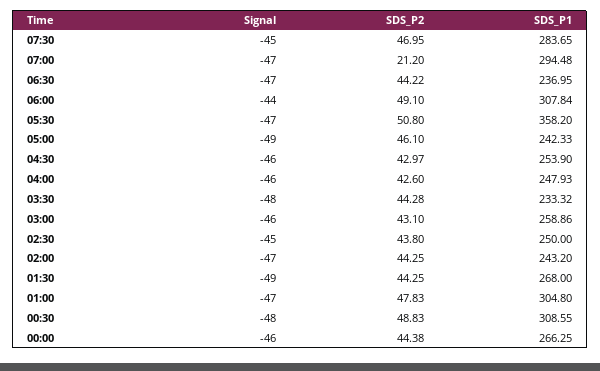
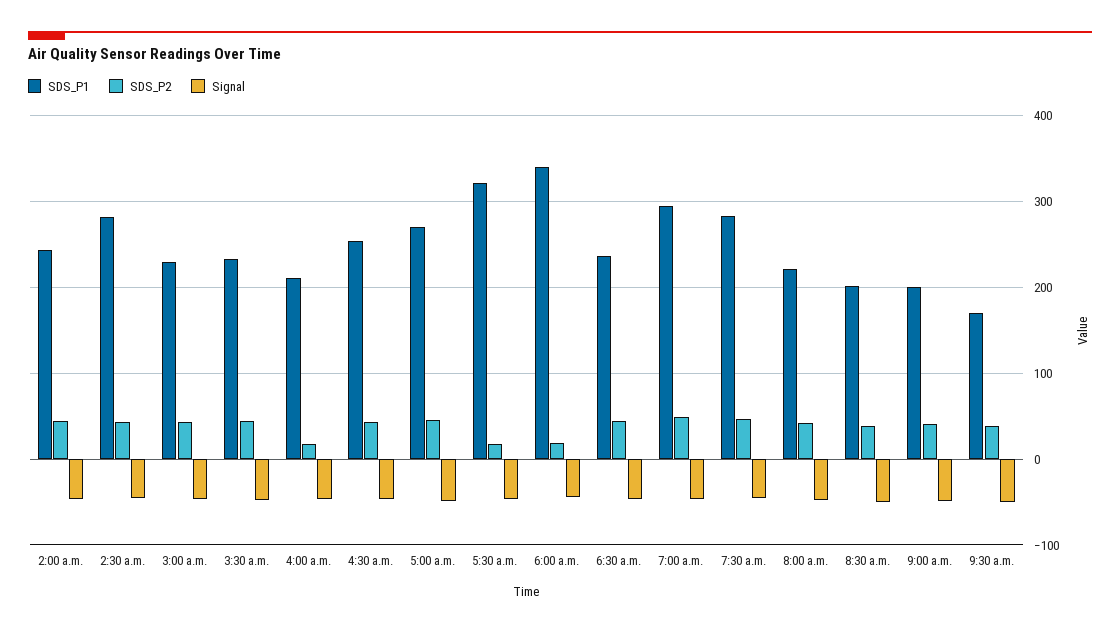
SDS_P2, 07:00: 21.2 -> 50
SDS_P2, 06:00: 49.1 -> 20
SDS_P1, 06:00: 307.84 -> 340
SDS_P2, 05:30: 50.8 -> 20
SDS_P1, 05:30: 358.2 -> 320
SDS_P1, 05:00: 242.33 -> 270
SDS_P2, 04:00: 42.6 -> 20
SDS_P1, 04:00: 247.93 -> 210
SDS_P1, 03:00: 258.86 -> 230
SDS_P1, 02:30: 250 -> 280
Signal, 01:30: -49 -> none
SDS_P2, 01:30: 44.25 -> none
SDS_P1, 01:30: 268 -> none
Signal, 01:00: -47 -> none
SDS_P2, 01:00: 47.83 -> none
SDS_P1, 01:00: 304.8 -> none
Signal, 00:30: -48 -> none
SDS_P2, 00:30: 48.83 -> none
SDS_P1, 00:30: 308.55 -> none
Signal, 00:00: -46 -> none
SDS_P2, 00:00: 44.38 -> none
SDS_P1, 00:00: 266.25 -> none
SDS_P1, 8:00 a.m.: none -> 220
SDS_P2, 8:00 a.m.: none -> 40
Signal, 8:00 a.m.: none -> -50
SDS_P1, 8:30 a.m.: none -> 200
SDS_P2, 8:30 a.m.: none -> 40
Signal, 8:30 a.m.: none -> -50
SDS_P1, 9:00 a.m.: none -> 200
SDS_P2, 9:00 a.m.: none -> 40
Signal, 9:00 a.m.: none -> -50
SDS_P1, 9:30 a.m.: none -> 170
SDS_P2, 9:30 a.m.: none -> 40
Signal, 9:30 a.m.: none -> -50

